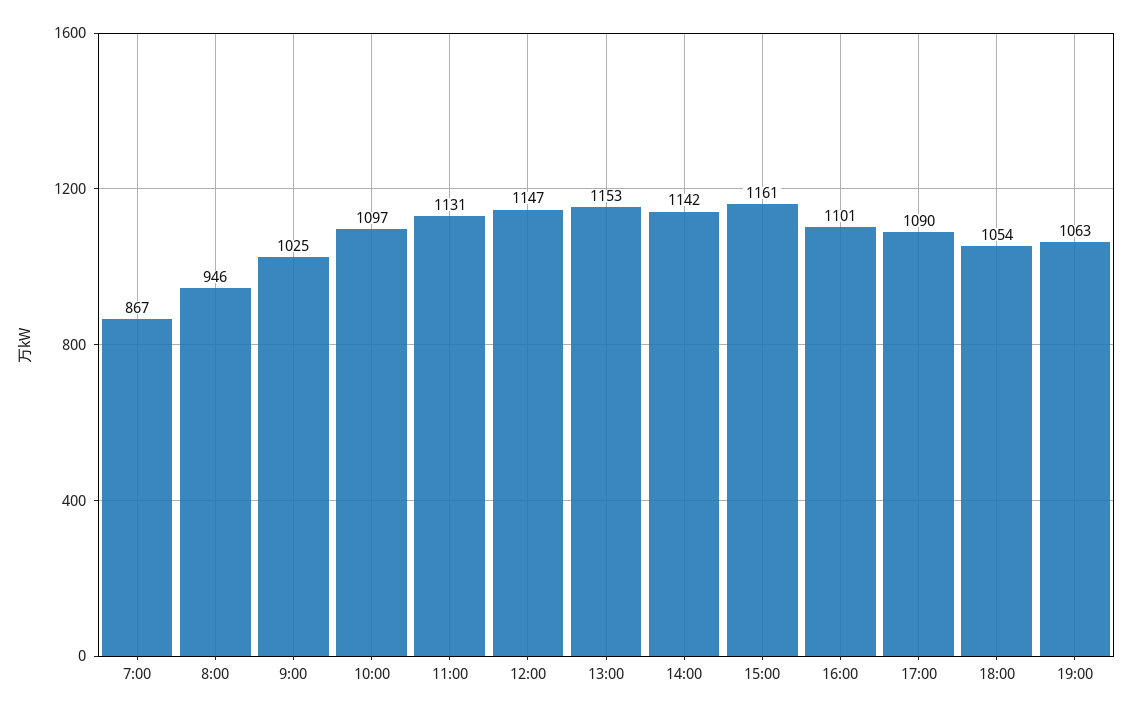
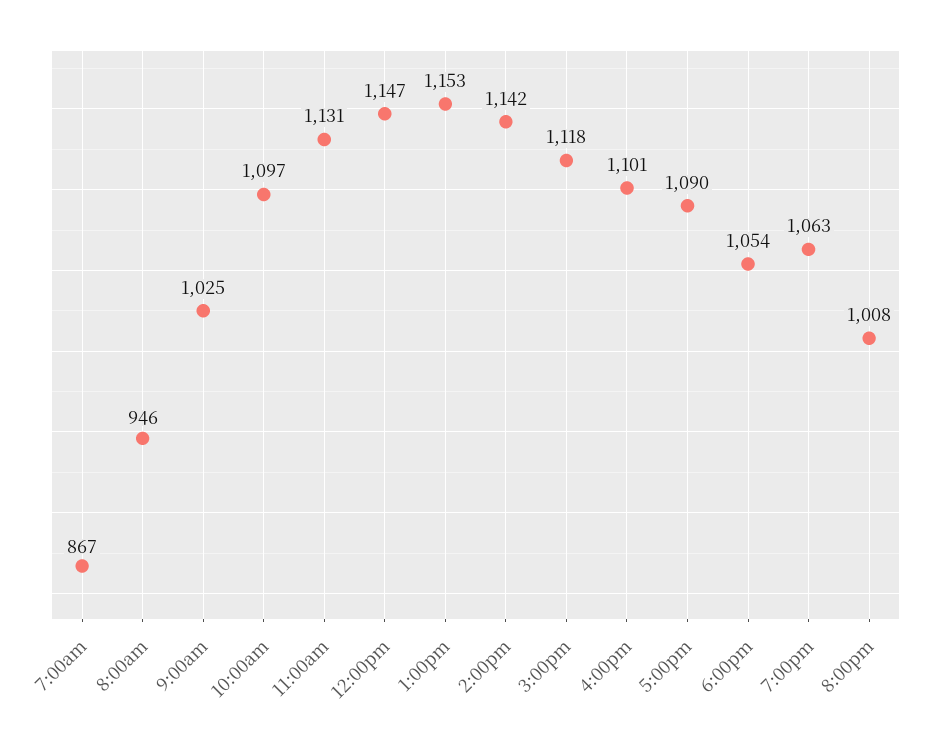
15:00: 1161 -> 1118
8:00pm: none -> 1008

